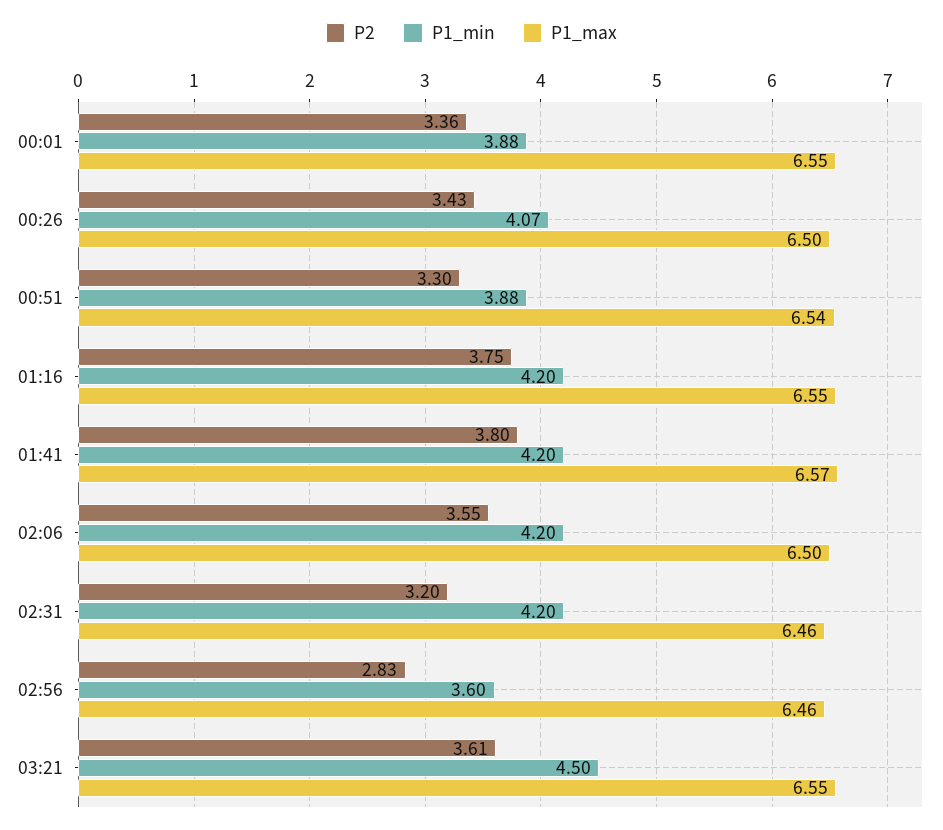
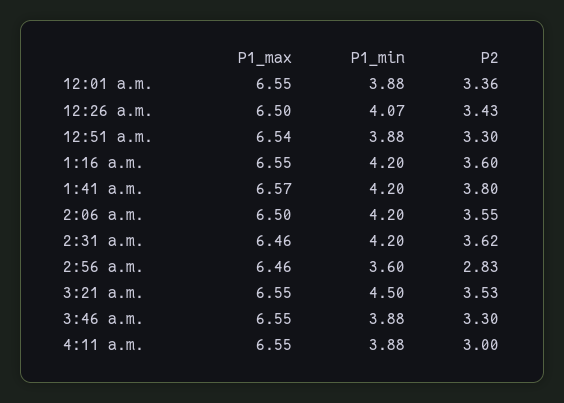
P2, 01:16: 3.75 -> 3.6
P2, 02:31: 3.2 -> 3.62
P2, 03:21: 3.61 -> 3.53
P1_max, 3:46 a.m.: none -> 6.55
P1_min, 3:46 a.m.: none -> 3.88
P2, 3:46 a.m.: none -> 3.3
P1_max, 4:11 a.m.: none -> 6.55
P1_min, 4:11 a.m.: none -> 3.88
P2, 4:11 a.m.: none -> 3

